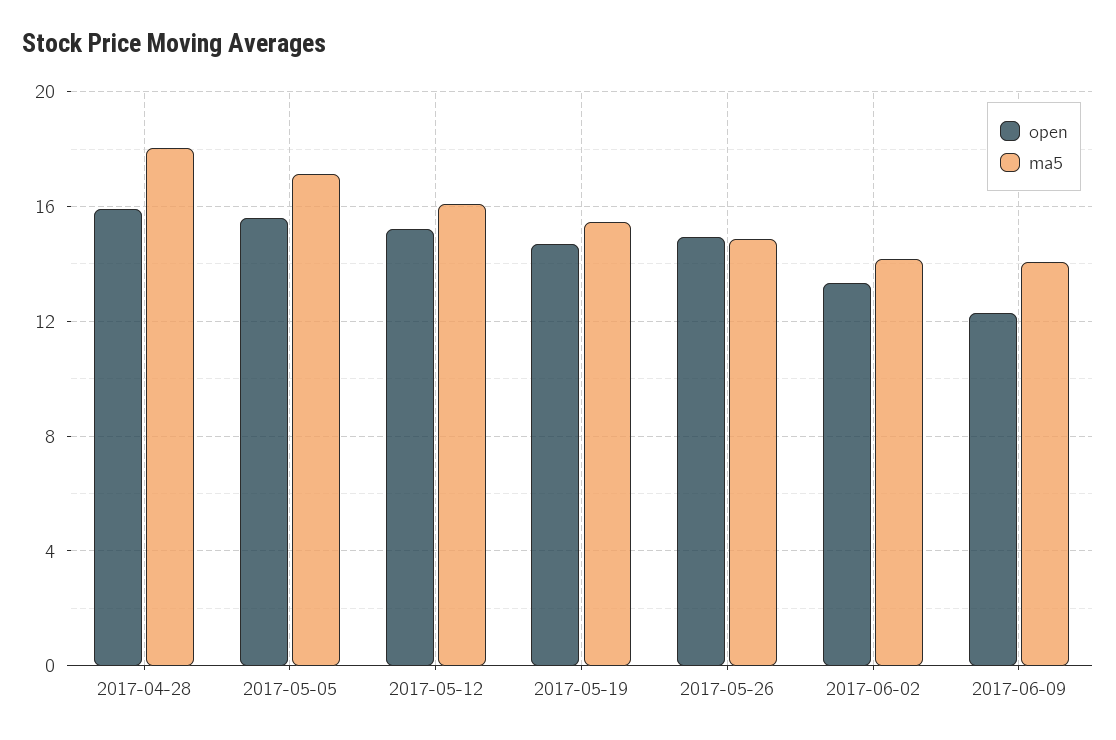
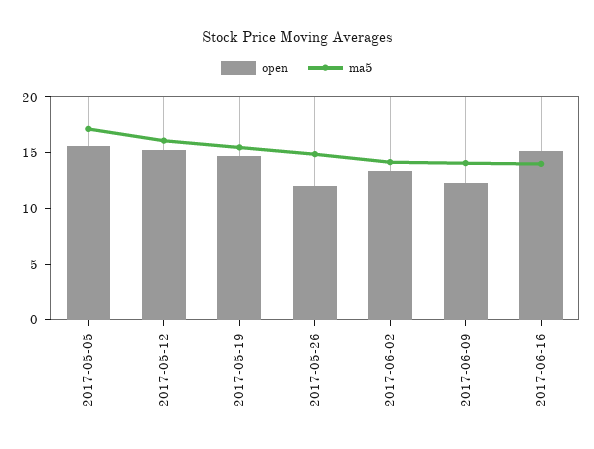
open, 2017-04-28: 16 -> none
ma5, 2017-04-28: 18 -> none
open, 2017-05-26: 15 -> 12
open, 2017-06-16: none -> 15
ma5, 2017-06-16: none -> 14

